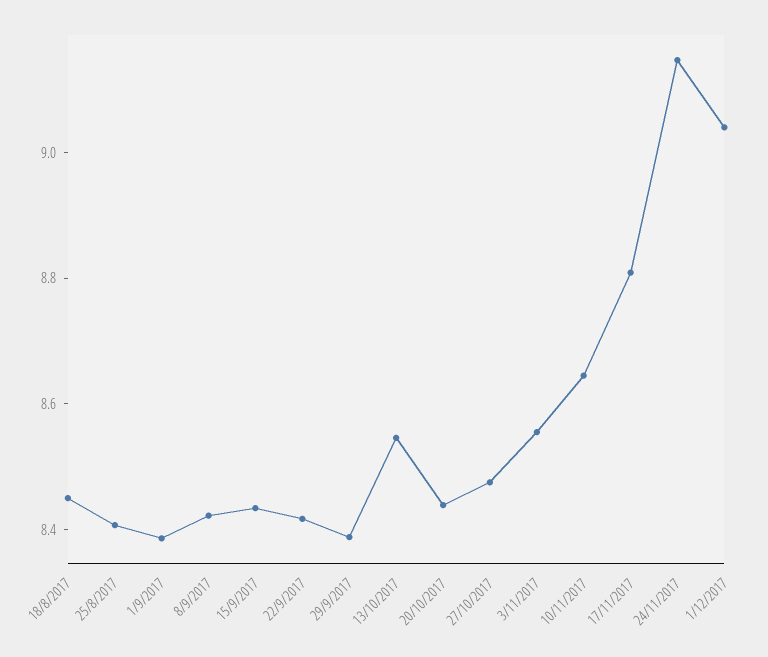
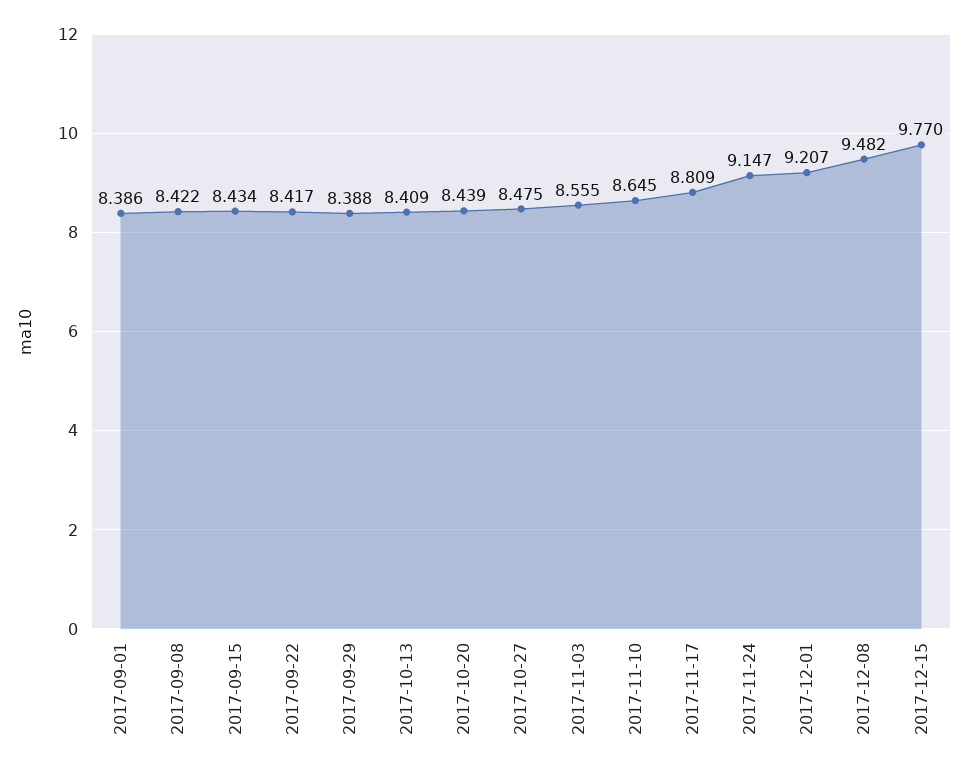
18/8/2017: 8.45 -> none
25/8/2017: 8.4 -> none
13/10/2017: 8.55 -> 8.409
1/12/2017: 9.05 -> 9.207
2017-12-08: none -> 9.482
2017-12-15: none -> 9.77

